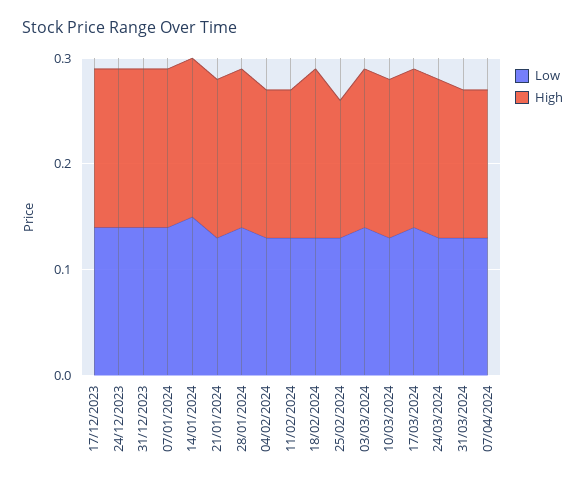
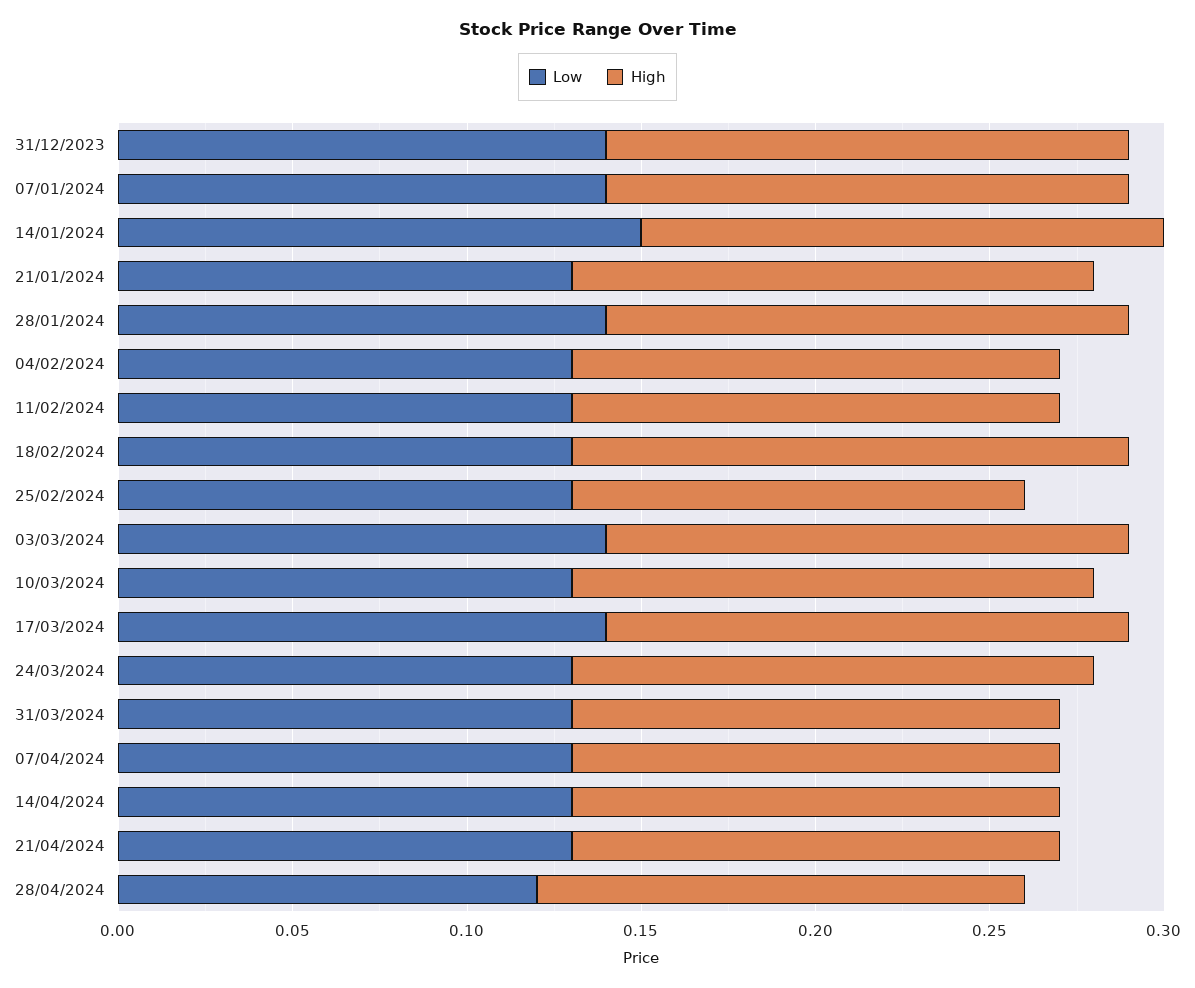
Low, 17/12/2023: 0.14 -> none
High, 17/12/2023: 0.15 -> none
Low, 24/12/2023: 0.14 -> none
High, 24/12/2023: 0.15 -> none
Low, 14/04/2024: none -> 0.13
High, 14/04/2024: none -> 0.14
Low, 21/04/2024: none -> 0.13
High, 21/04/2024: none -> 0.14
Low, 28/04/2024: none -> 0.12
High, 28/04/2024: none -> 0.14

